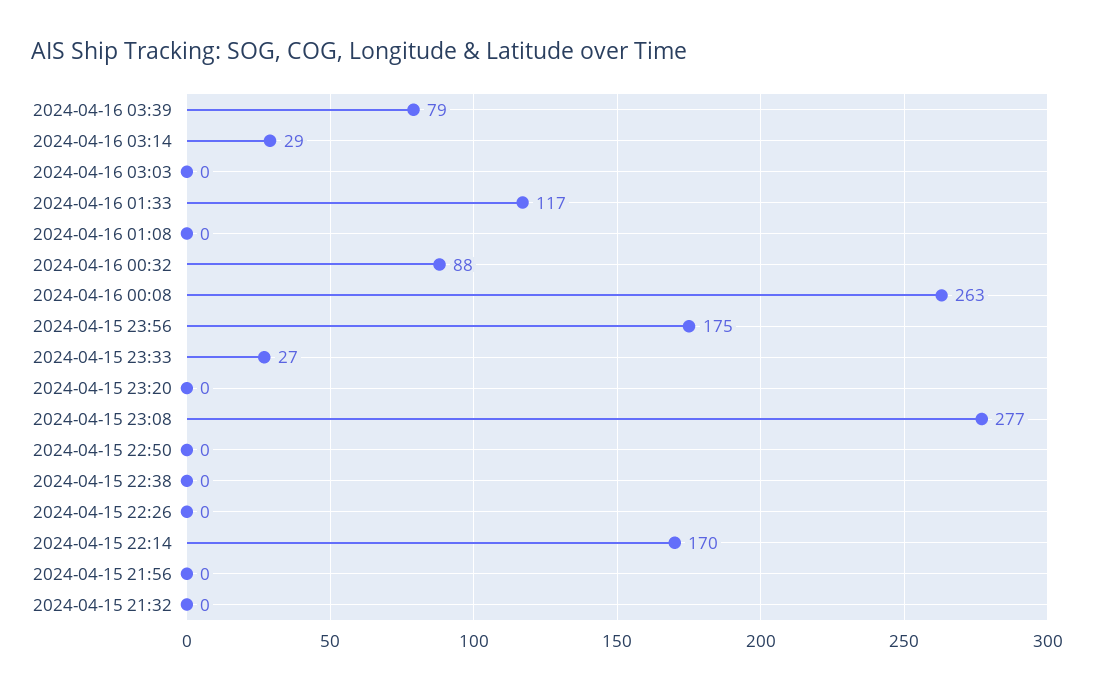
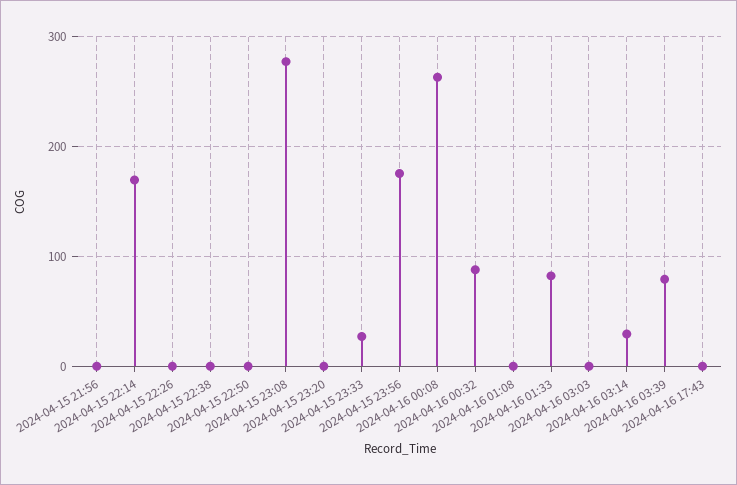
2024-04-16 01:33: 117 -> 80
2024-04-15 21:32: 0 -> none
2024-04-16 17:43: none -> 0

